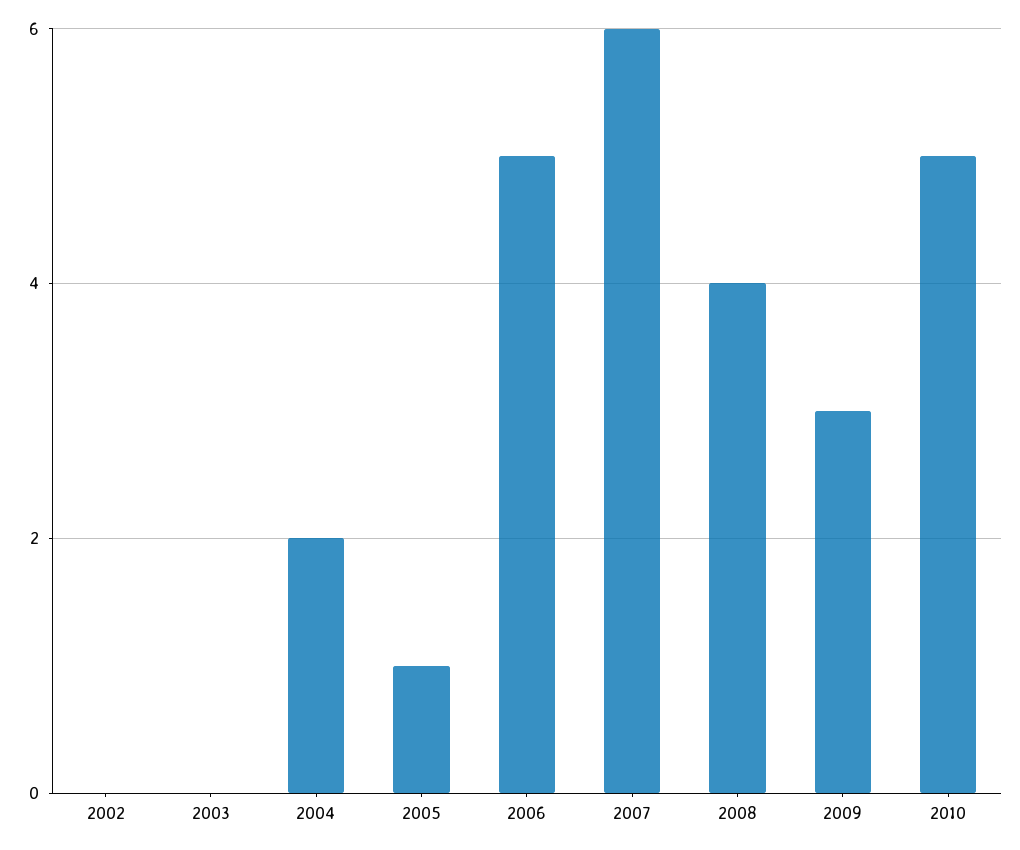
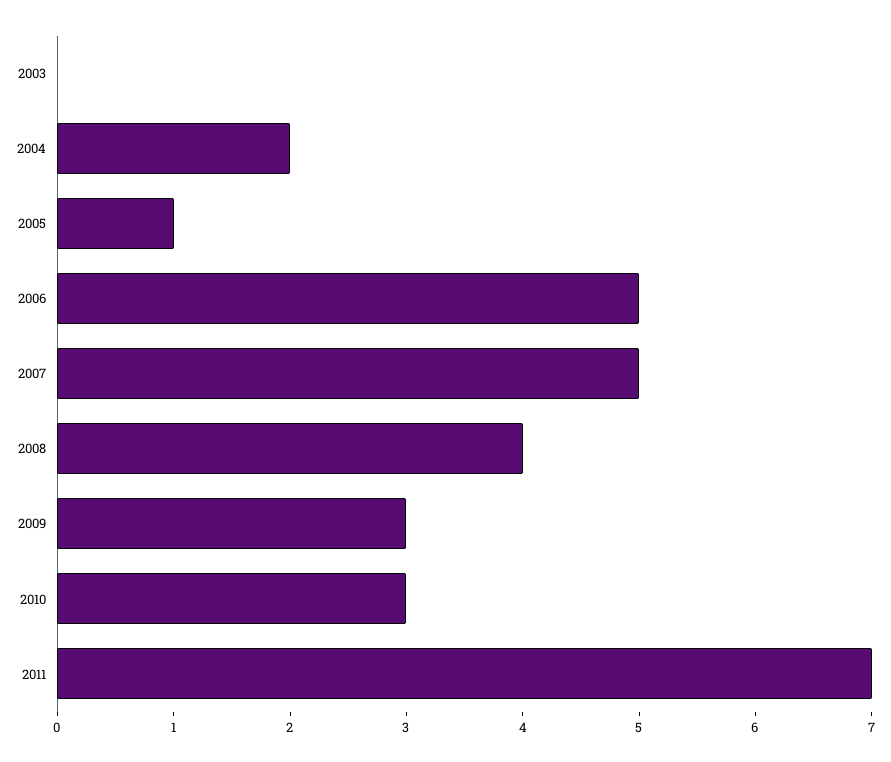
2002: 0 -> none
2007: 6 -> 5
2010: 5 -> 3
2011: none -> 7

